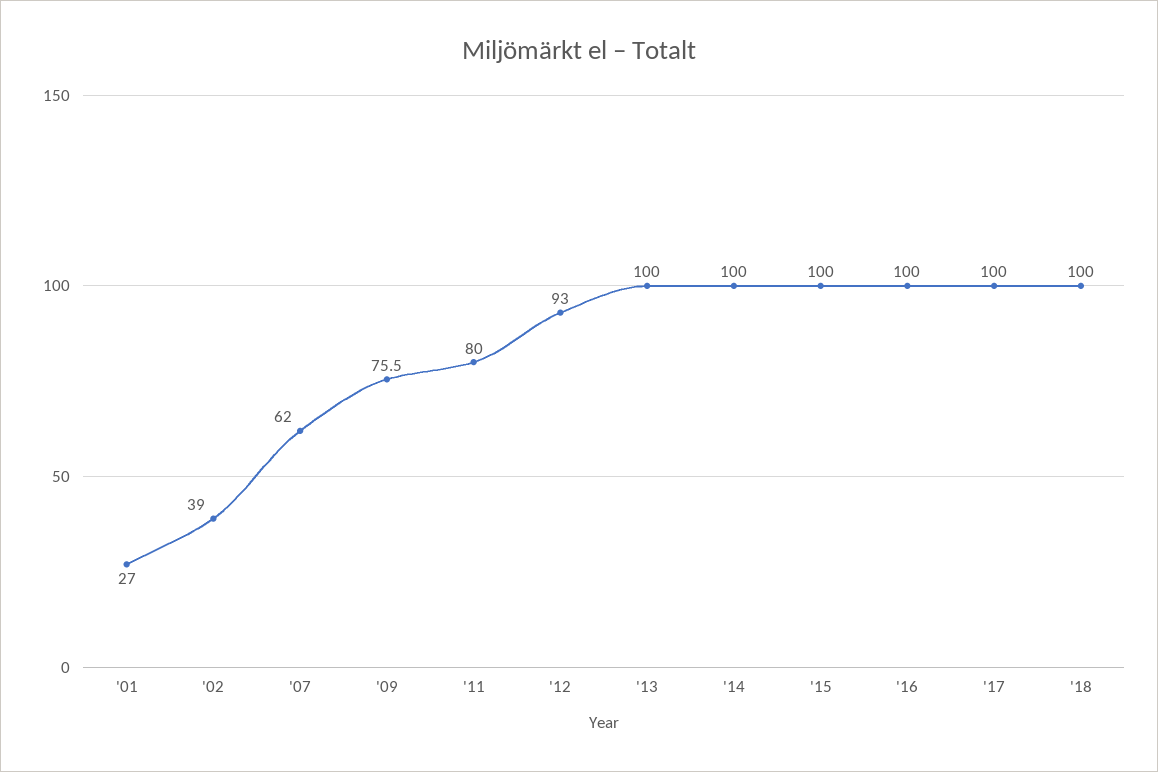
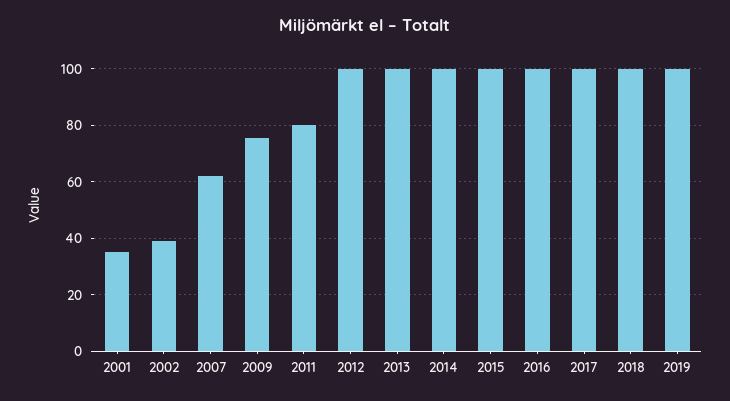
'01: 27 -> 35
'12: 93 -> 100
2019: none -> 100

